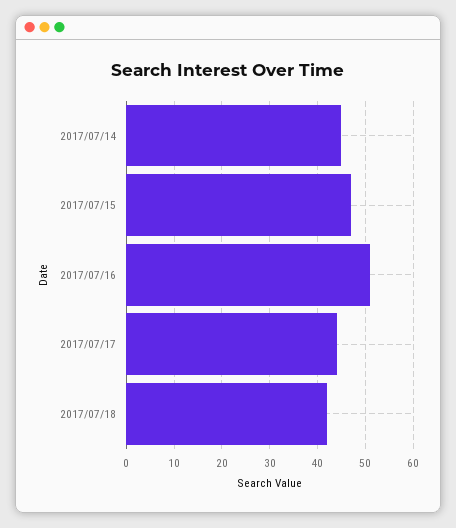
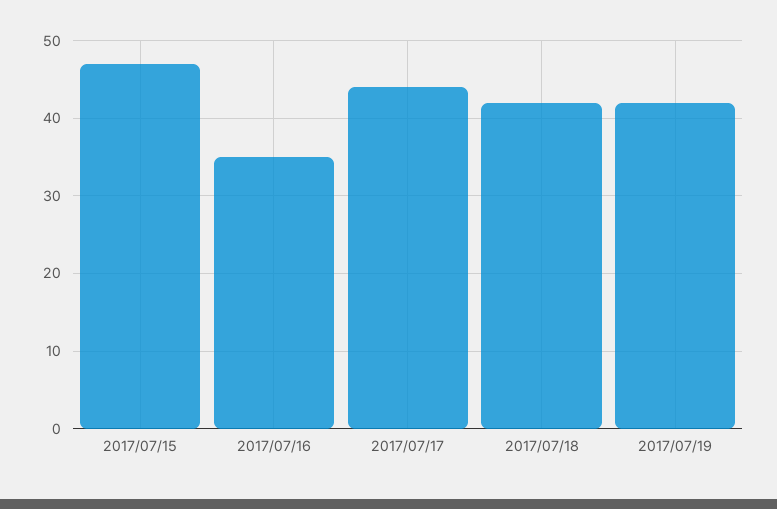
2017/07/14: 45 -> none
2017/07/16: 50 -> 35
2017/07/19: none -> 42

